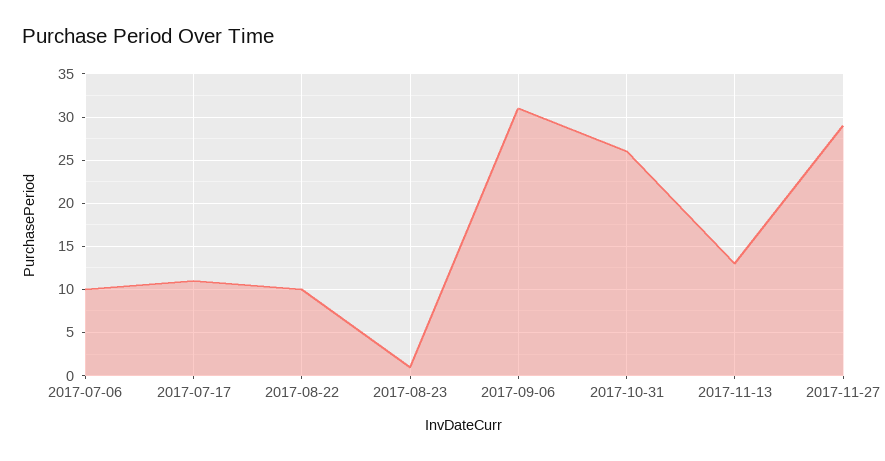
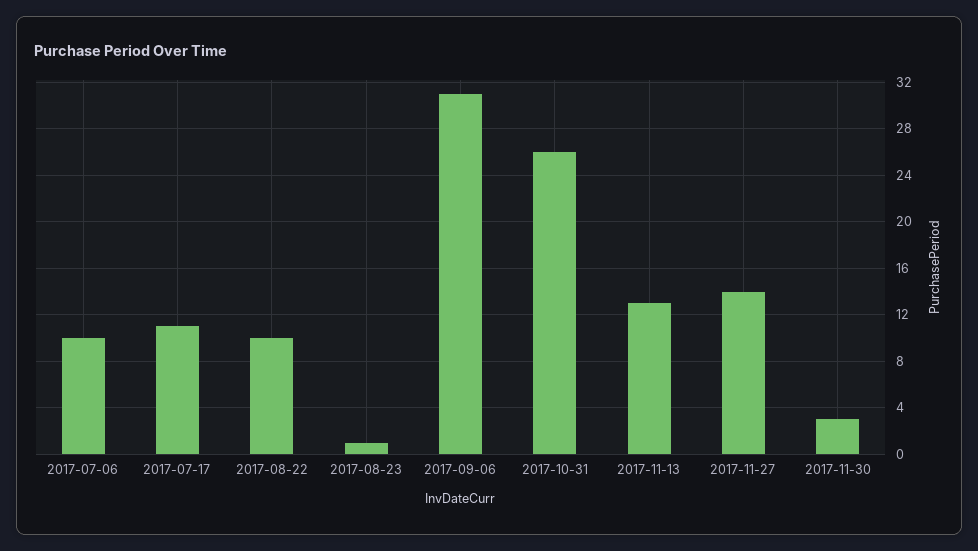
2017-11-27: 29 -> 14
2017-11-30: none -> 3

